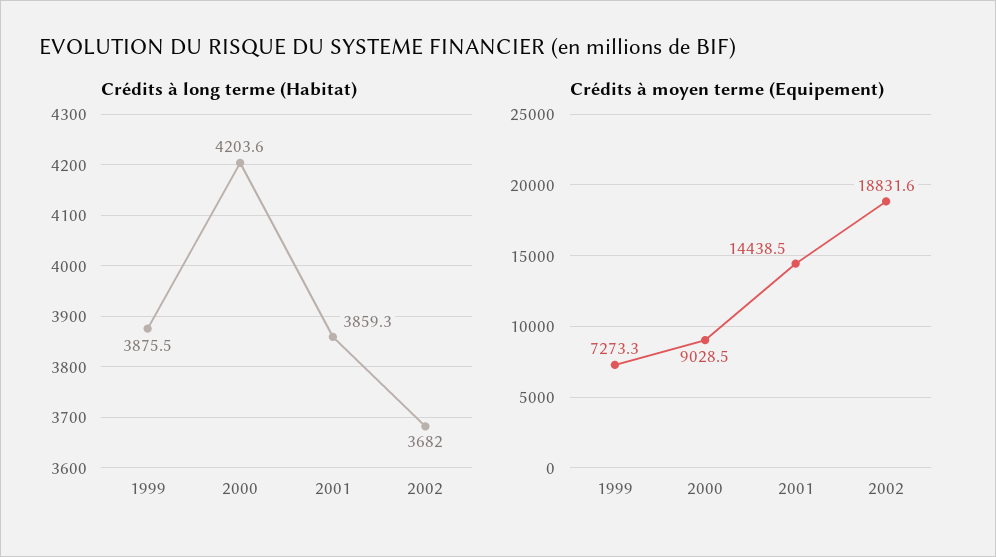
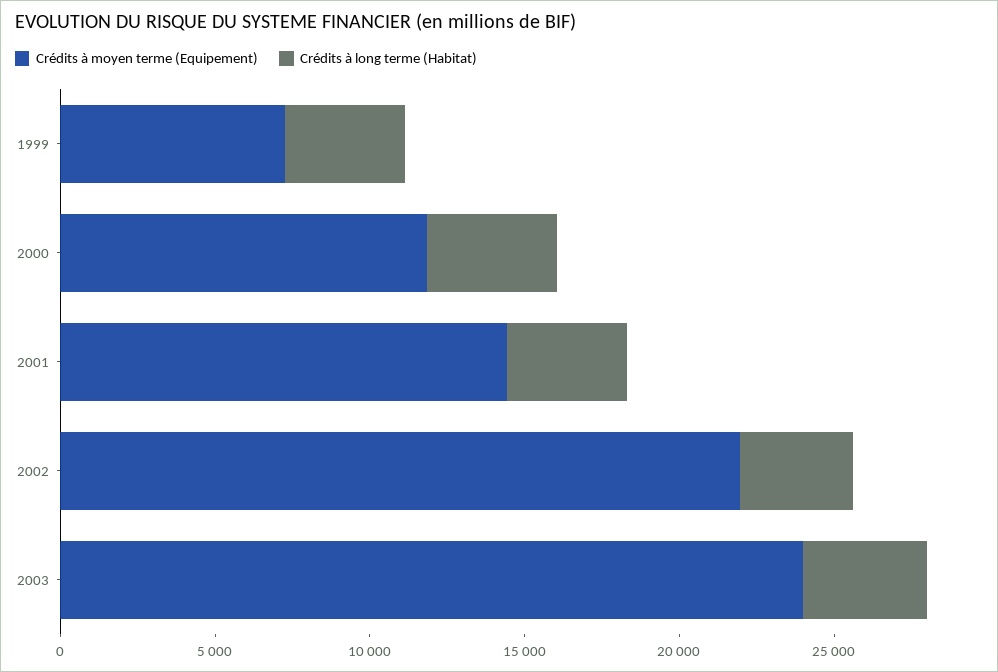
Crédits à moyen terme (Equipement), 2000: 9028.5 -> 12000
Crédits à moyen terme (Equipement), 2002: 18831.6 -> 22000
Crédits à moyen terme (Equipement), 2003: none -> 24000
Crédits à long terme (Habitat), 2003: none -> 4000

